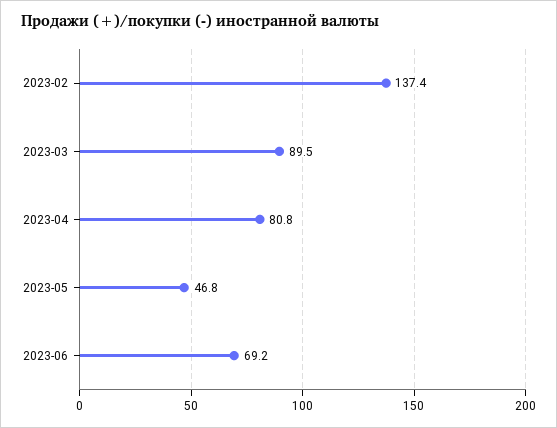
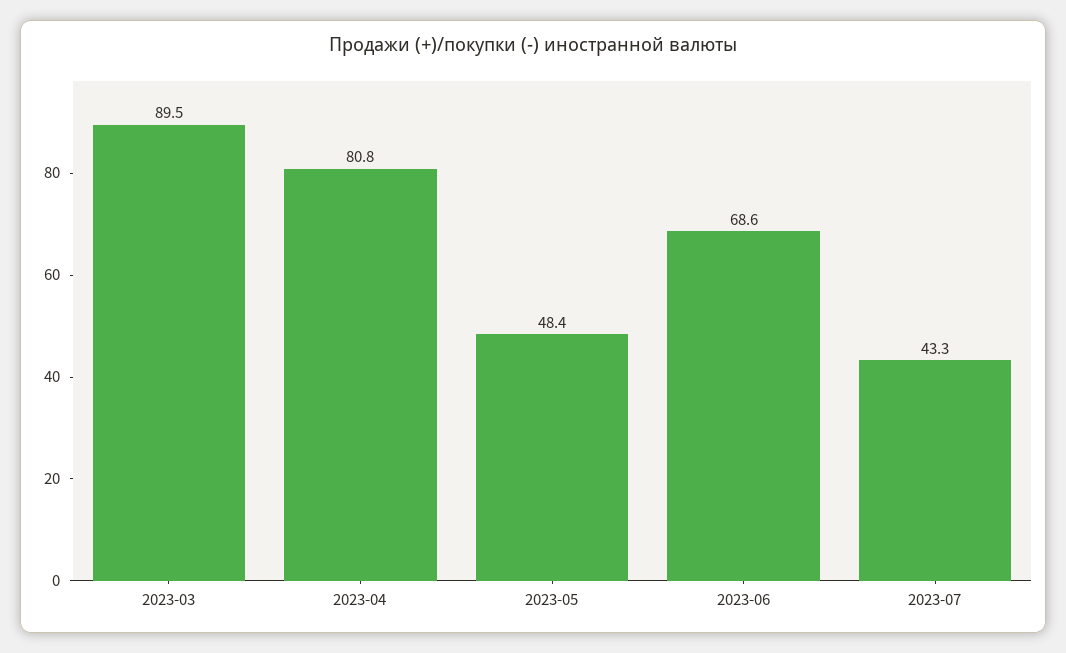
2023-02: 137.4 -> none
2023-05: 46.8 -> 48.4
2023-06: 69.2 -> 68.6
2023-07: none -> 43.3

